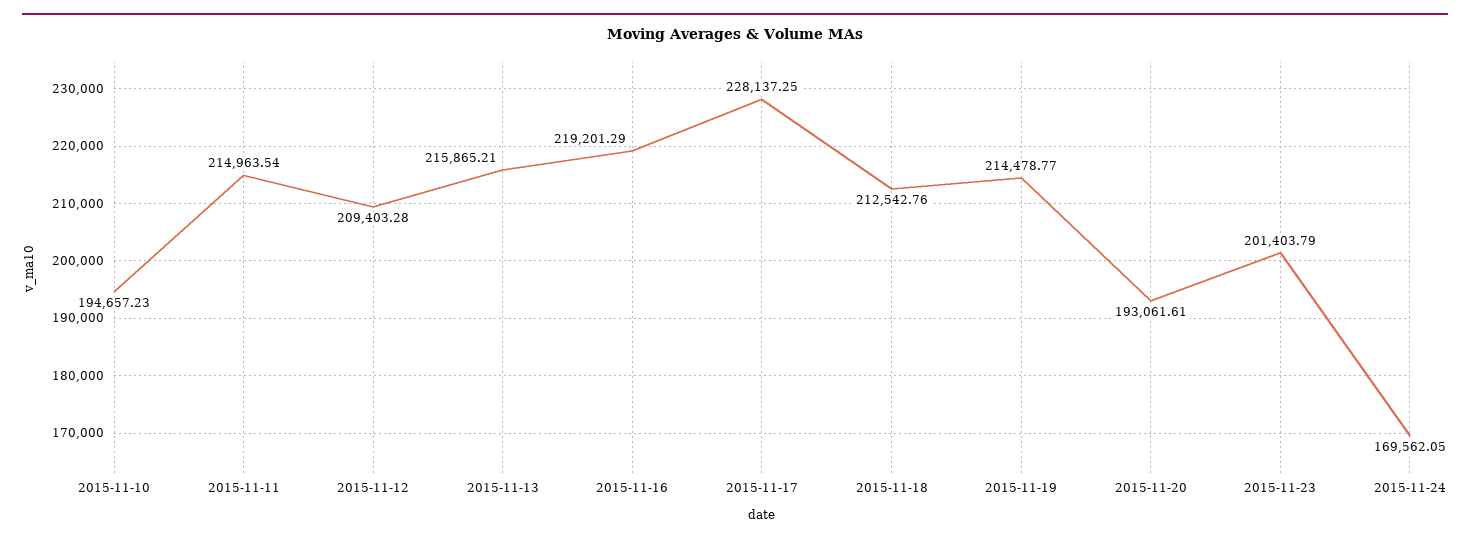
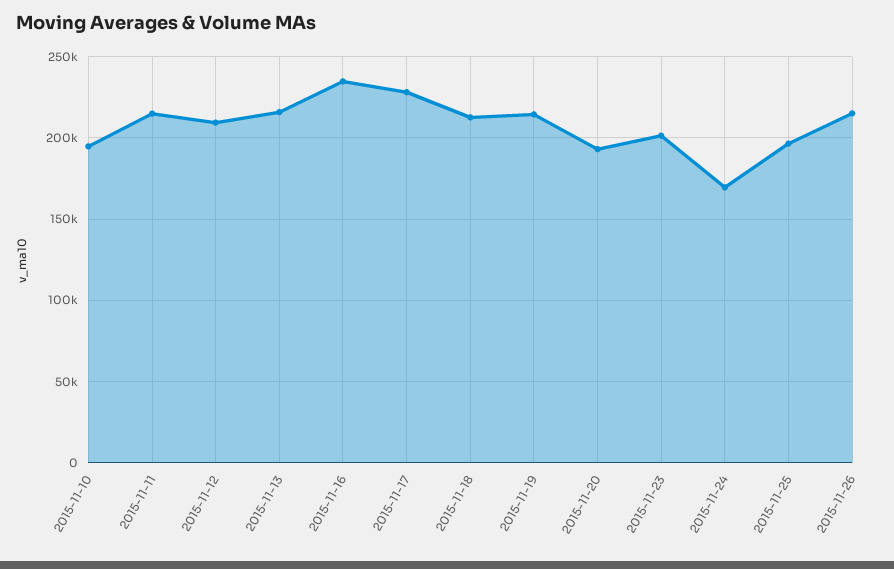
2015-11-16: 219201.29 -> 235000
2015-11-25: none -> 195000
2015-11-26: none -> 215000

